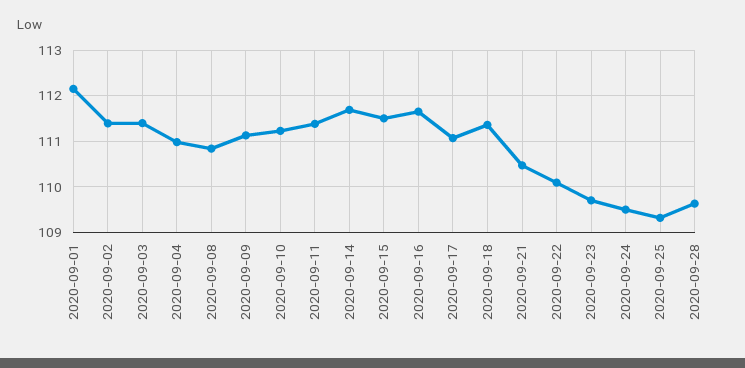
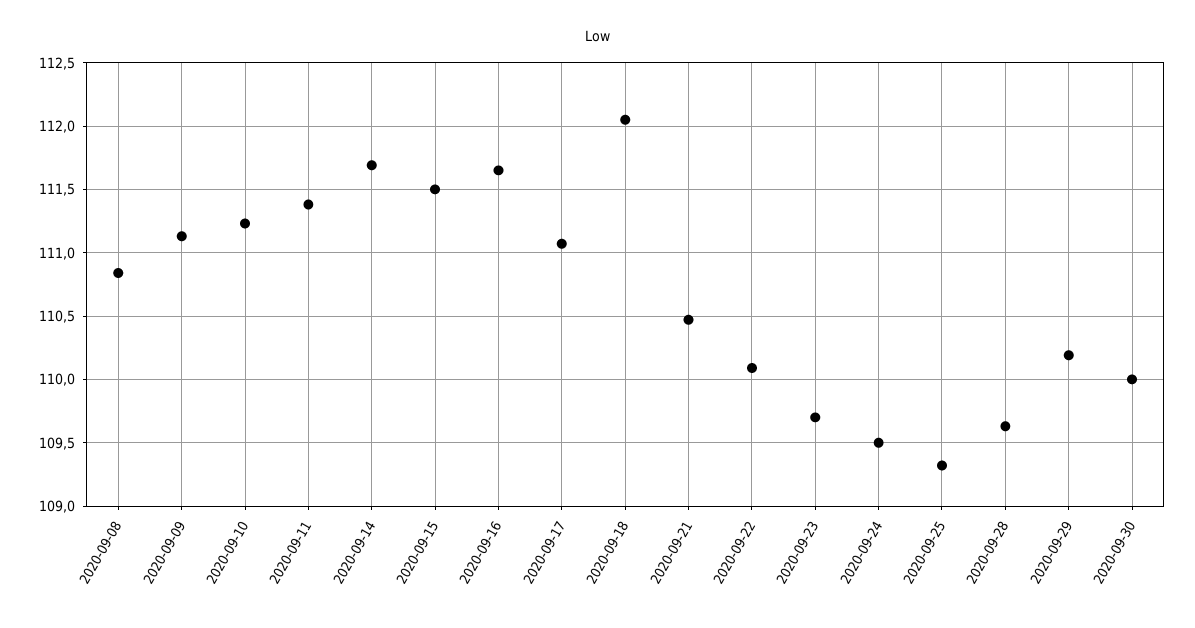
2020-09-01: 112.2 -> none
2020-09-02: 111.4 -> none
2020-09-03: 111.4 -> none
2020-09-04: 111 -> none
2020-09-18: 111.4 -> 112.05
2020-09-29: none -> 110.2
2020-09-30: none -> 110

